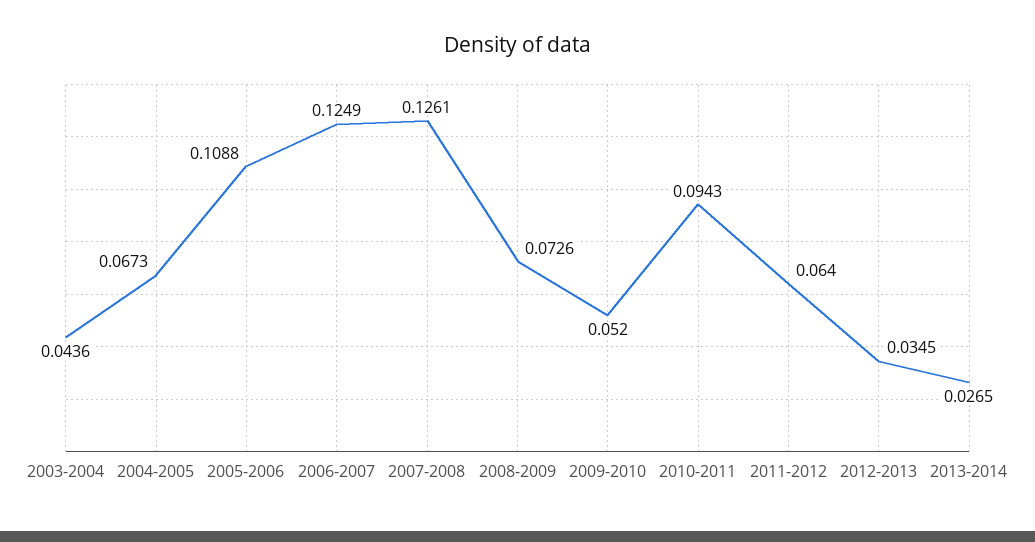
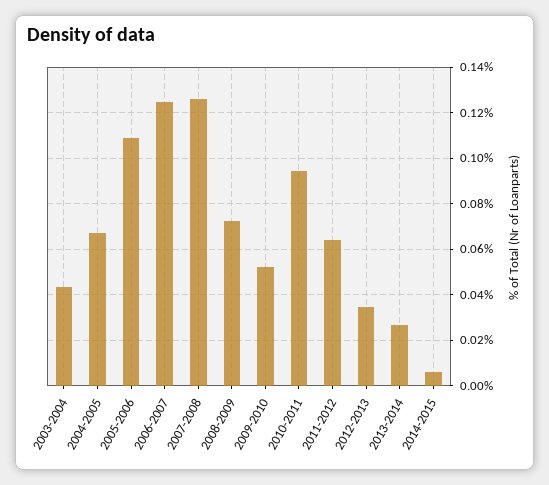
2014-2015: none -> 0.005

